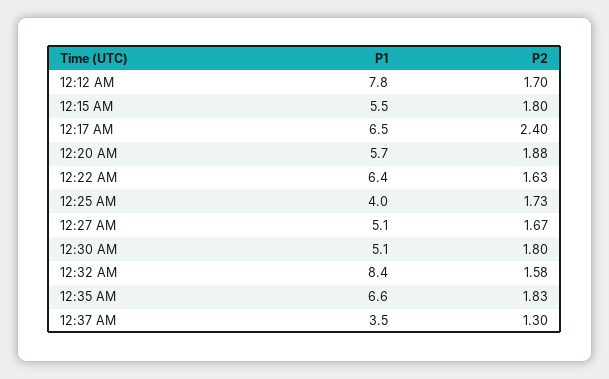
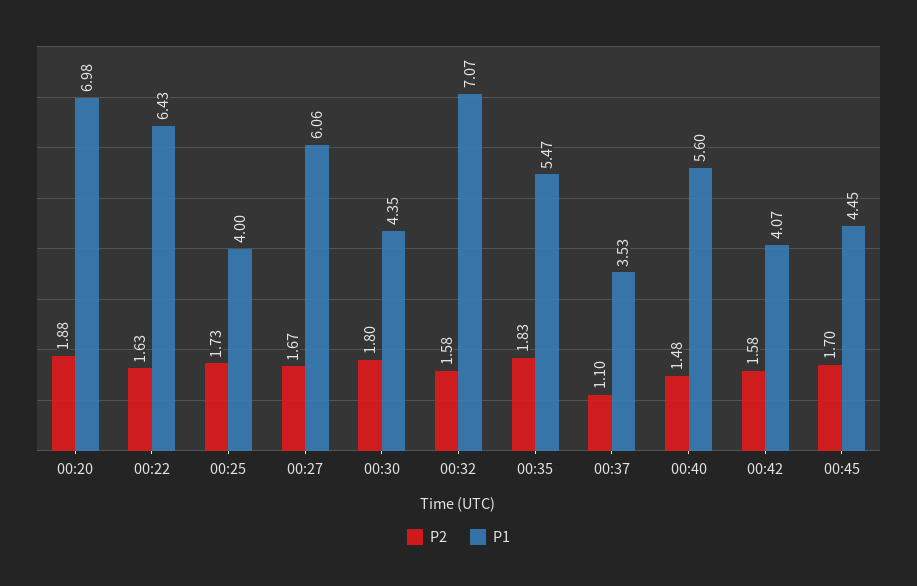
P1, 12:12 AM: 7.8 -> none
P2, 12:12 AM: 1.7 -> none
P1, 12:15 AM: 5.5 -> none
P2, 12:15 AM: 1.8 -> none
P1, 12:17 AM: 6.5 -> none
P2, 12:17 AM: 2.4 -> none
P1, 12:20 AM: 5.7 -> 6.98
P1, 12:27 AM: 5.1 -> 6.06
P1, 12:30 AM: 5.1 -> 4.35
P1, 12:32 AM: 8.4 -> 7.07
P1, 12:35 AM: 6.6 -> 5.47
P2, 12:37 AM: 1.3 -> 1.1
P2, 00:40: none -> 1.48
P1, 00:40: none -> 5.6
P2, 00:42: none -> 1.58
P1, 00:42: none -> 4.07
P2, 00:45: none -> 1.7
P1, 00:45: none -> 4.45

